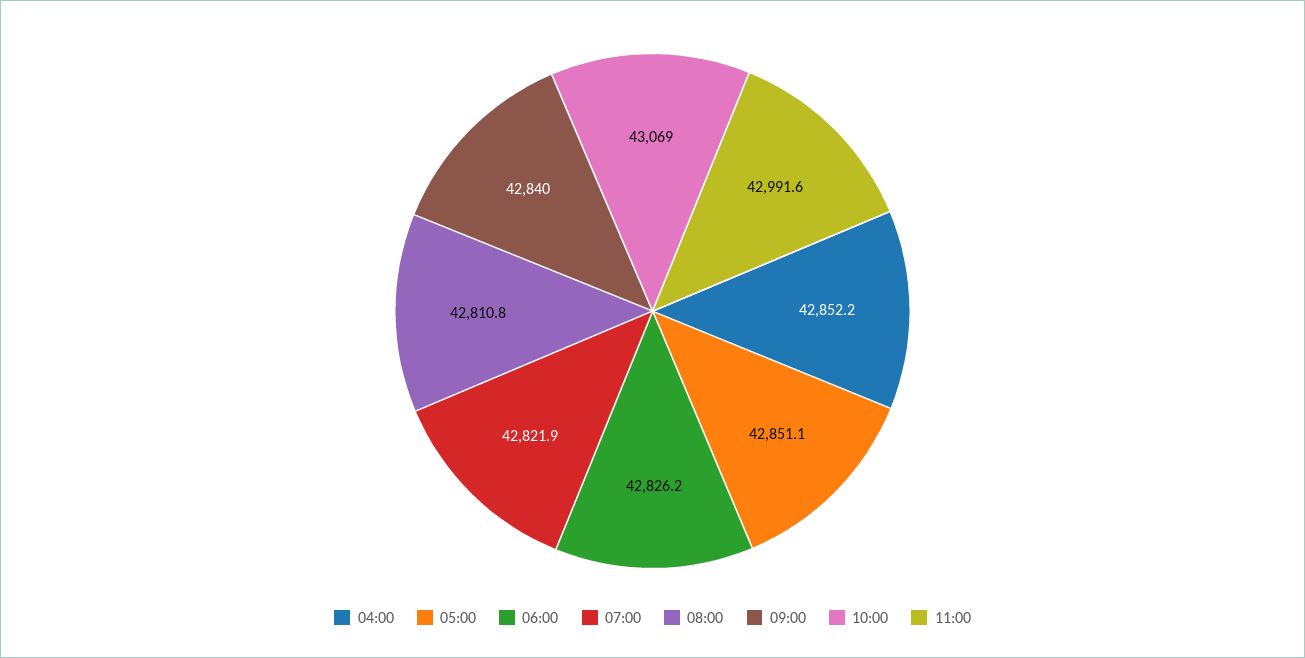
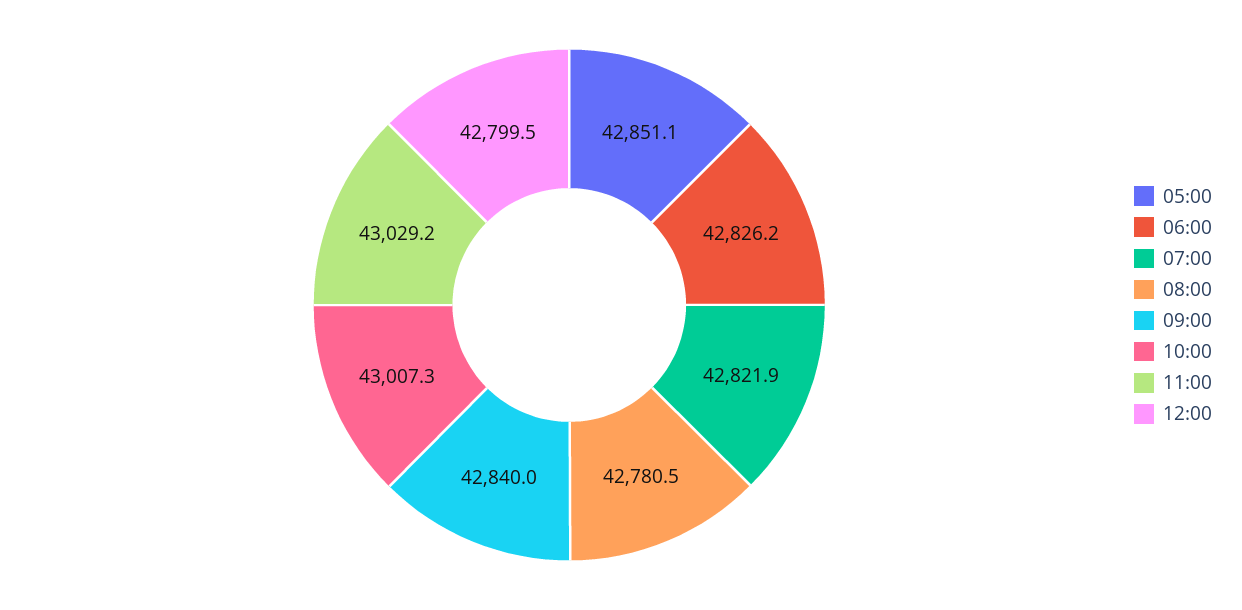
04:00: 42852.2 -> none
08:00: 42810.8 -> 42780.5
10:00: 43069 -> 43007.3
11:00: 42991.6 -> 43029.2
12:00: none -> 42799.5

